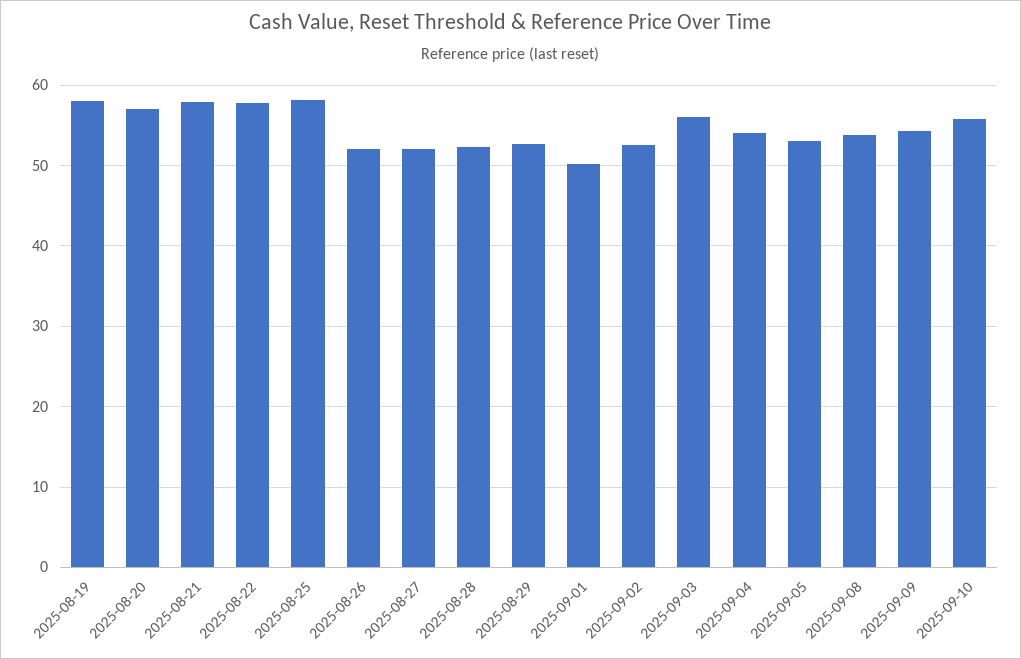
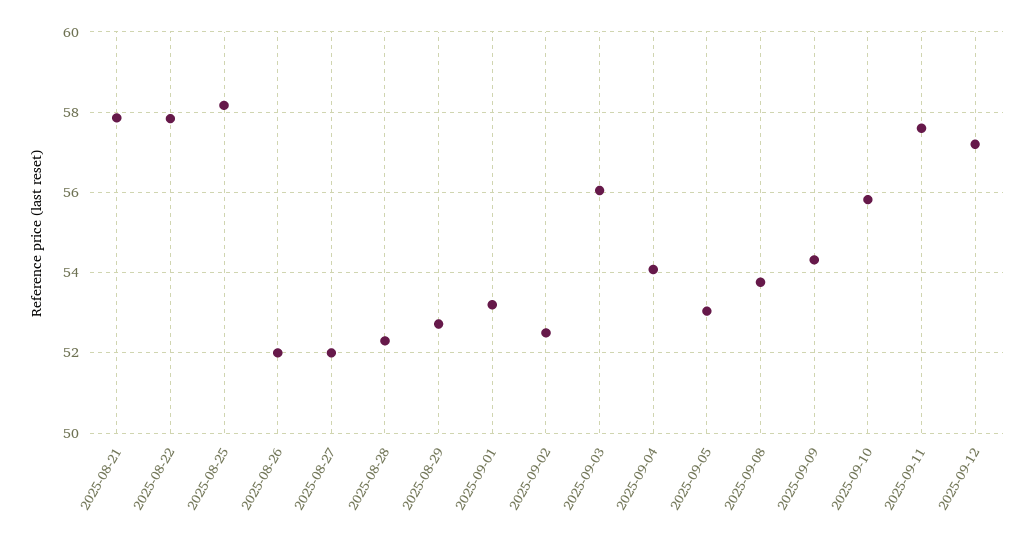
2025-08-19: 58 -> none
2025-08-20: 57 -> none
2025-09-01: 50 -> 53.2
2025-09-11: none -> 57.6
2025-09-12: none -> 57.2

